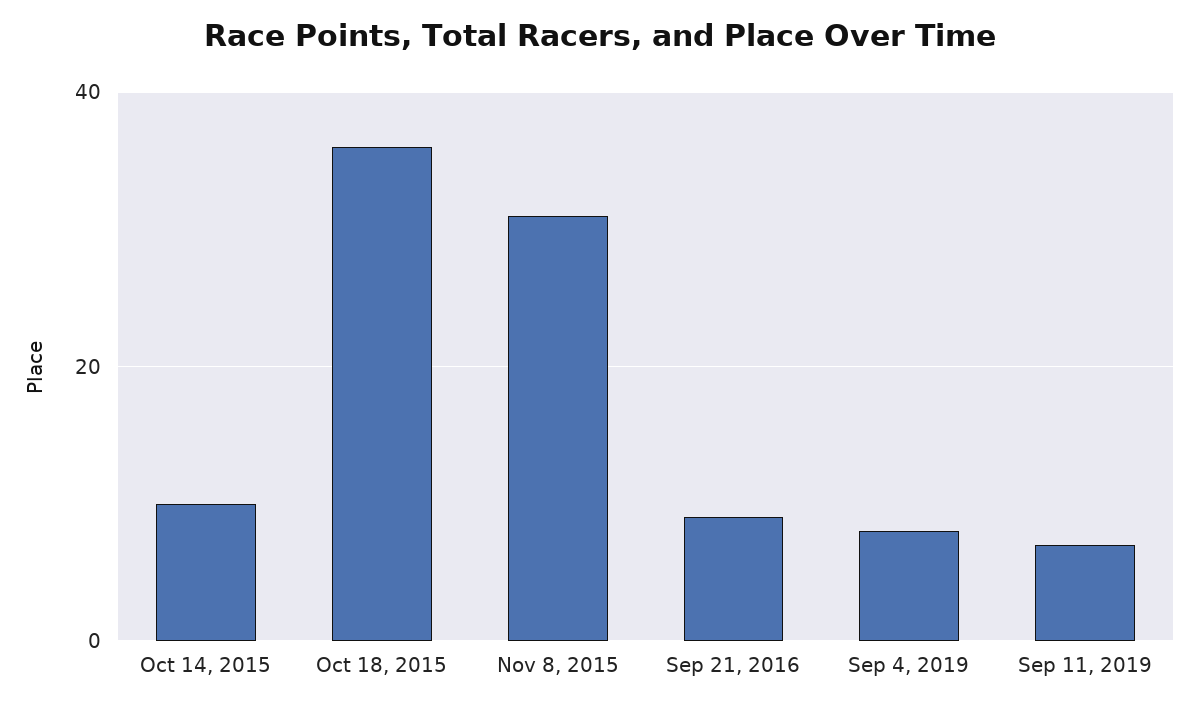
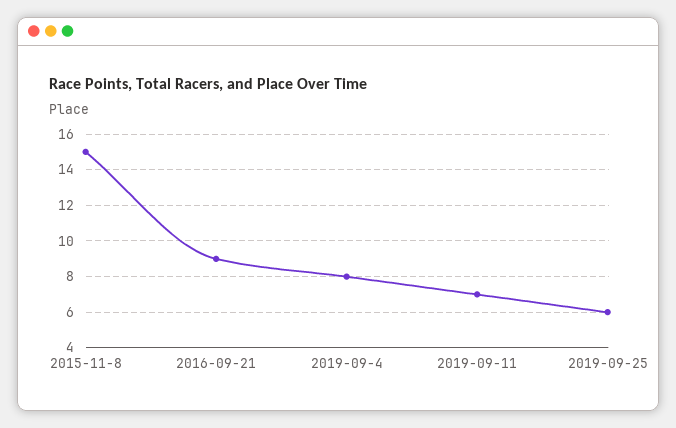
Oct 14, 2015: 10 -> none
Oct 18, 2015: 35 -> none
Nov 8, 2015: 30 -> 15
2019-09-25: none -> 6

